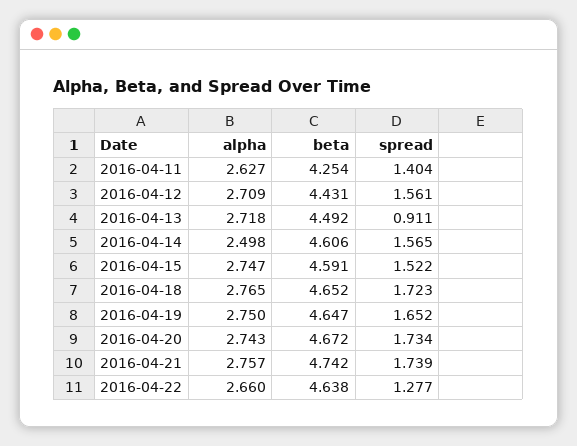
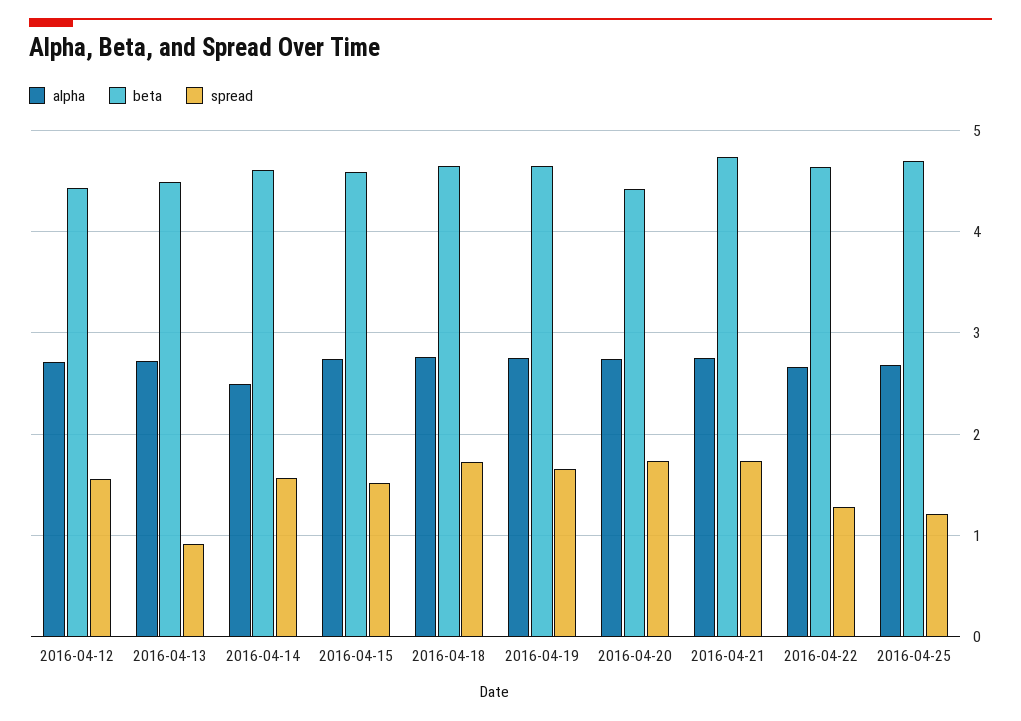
alpha, 2016-04-11: 2.627 -> none
beta, 2016-04-11: 4.254 -> none
spread, 2016-04-11: 1.404 -> none
beta, 2016-04-20: 4.672 -> 4.4
alpha, 2016-04-25: none -> 2.7
beta, 2016-04-25: none -> 4.7
spread, 2016-04-25: none -> 1.2

